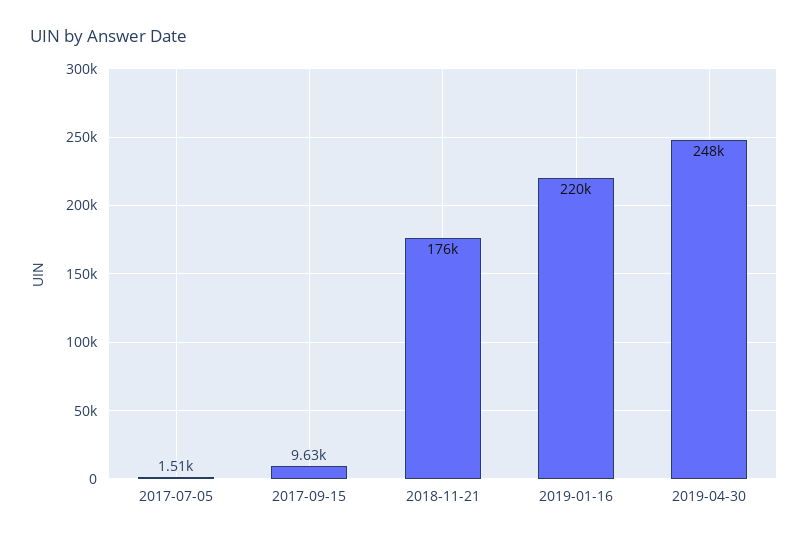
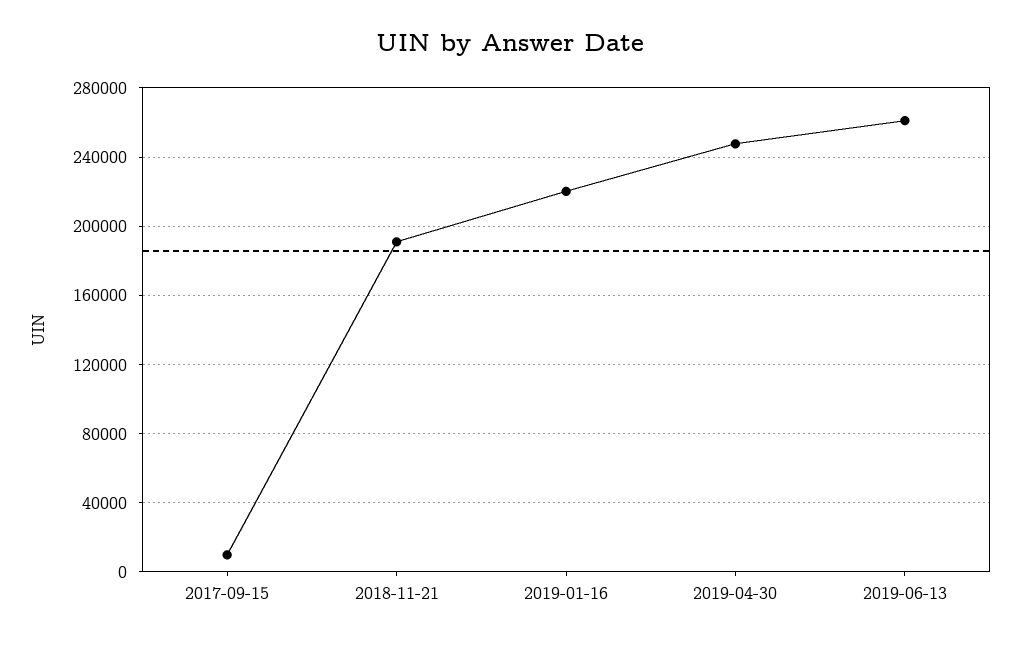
2017-07-05: 1510 -> none
2018-11-21: 176000 -> 190000
2019-06-13: none -> 260000

